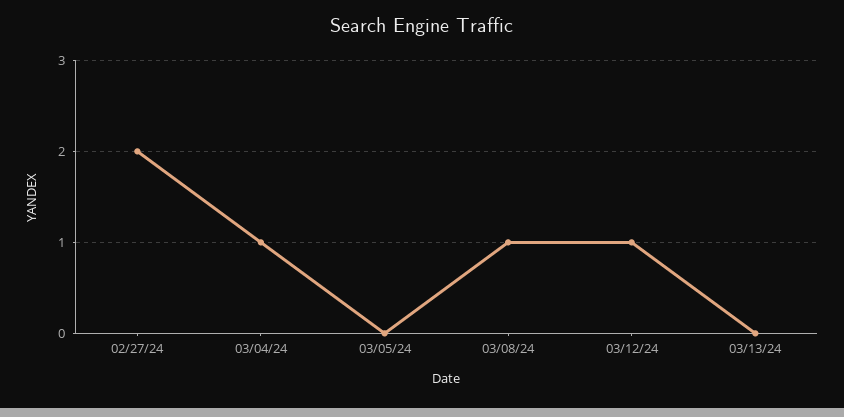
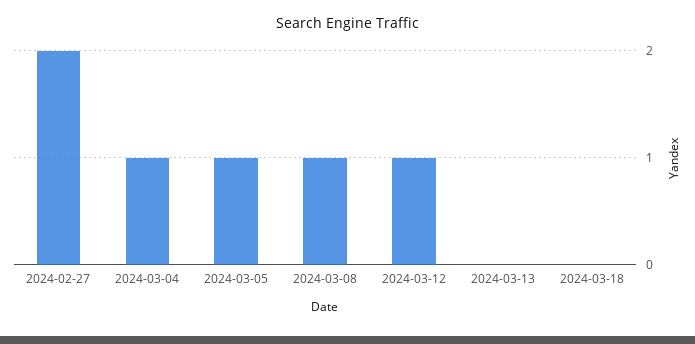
03/05/24: 0 -> 1
2024-03-18: none -> 0

